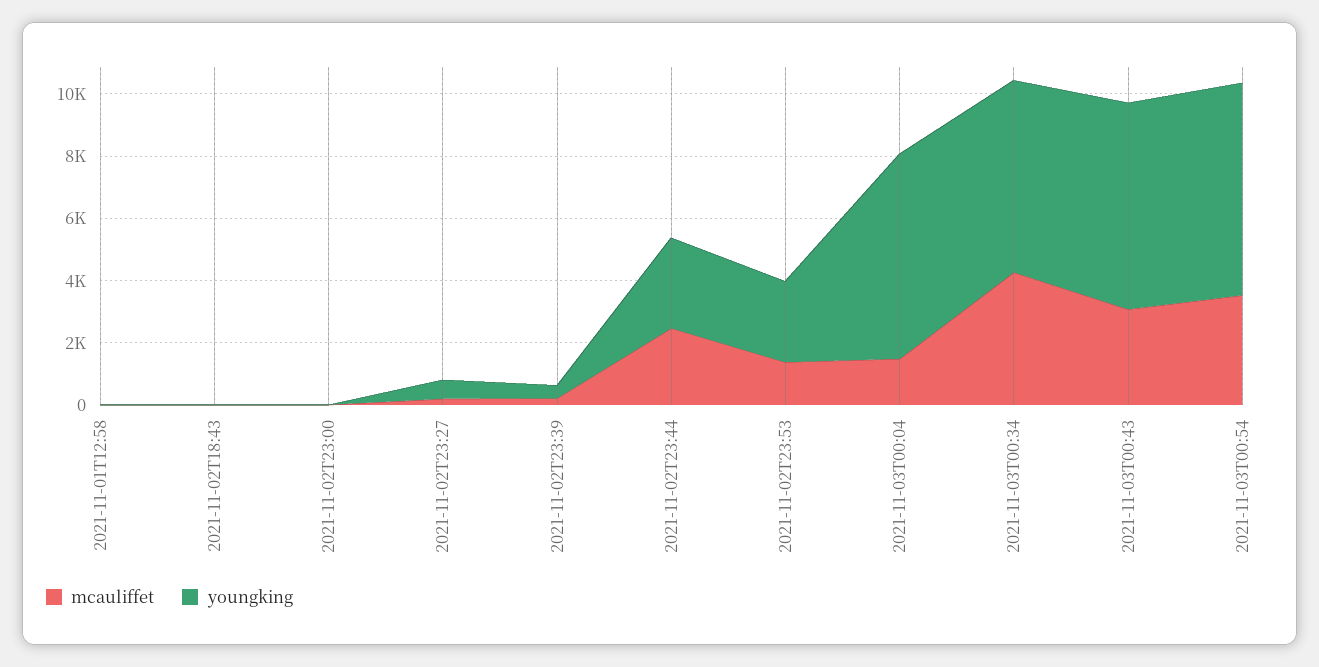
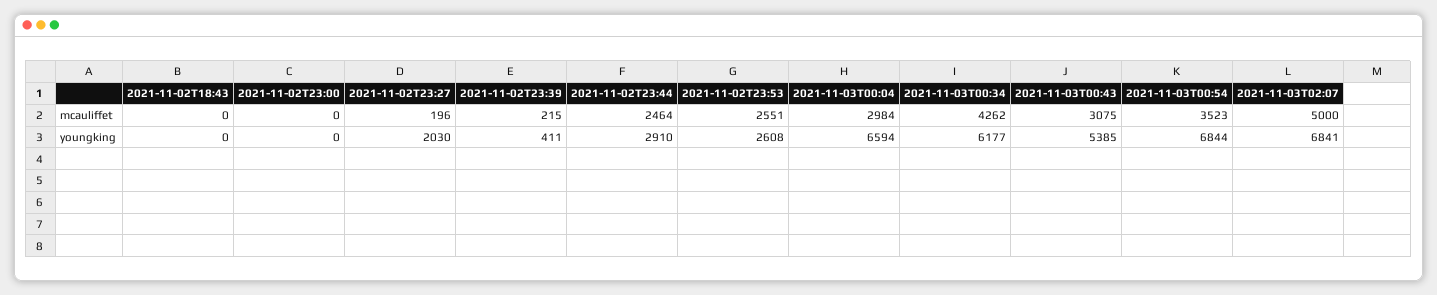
mcauliffet, 2021-11-01T12:58: 0 -> none
youngking, 2021-11-01T12:58: 0 -> none
youngking, 2021-11-02T23:27: 500 -> 2030
mcauliffet, 2021-11-02T23:53: 1500 -> 2551
mcauliffet, 2021-11-03T00:04: 1500 -> 2984
youngking, 2021-11-03T00:43: 6500 -> 5385
mcauliffet, 2021-11-03T02:07: none -> 5000
youngking, 2021-11-03T02:07: none -> 6841

